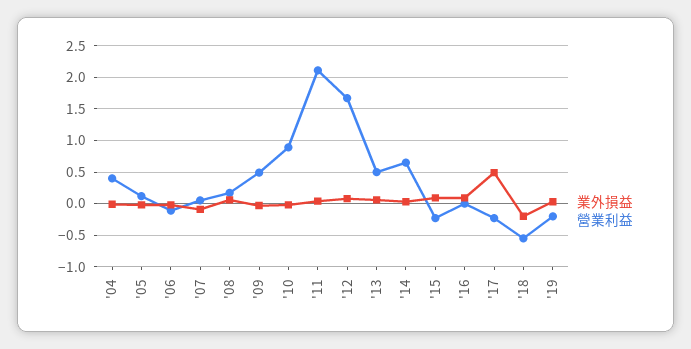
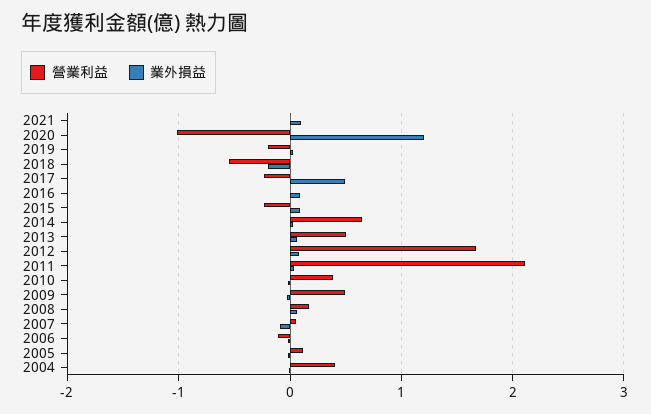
營業利益, '10: 0.9 -> 0.4
營業利益, 2021: none -> 0
業外損益, 2021: none -> 0.1
營業利益, 2020: none -> -1
業外損益, 2020: none -> 1.2

